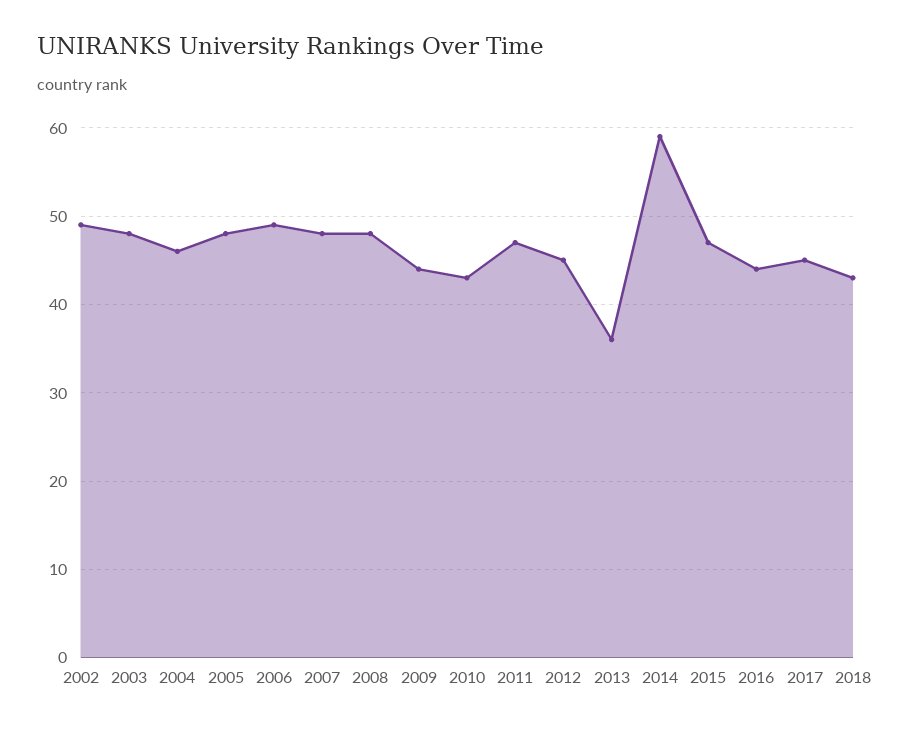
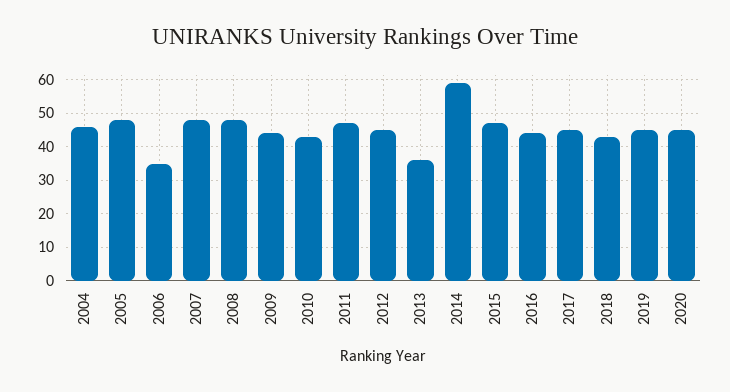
2002: 49 -> none
2003: 48 -> none
2006: 49 -> 35
2019: none -> 45
2020: none -> 45

